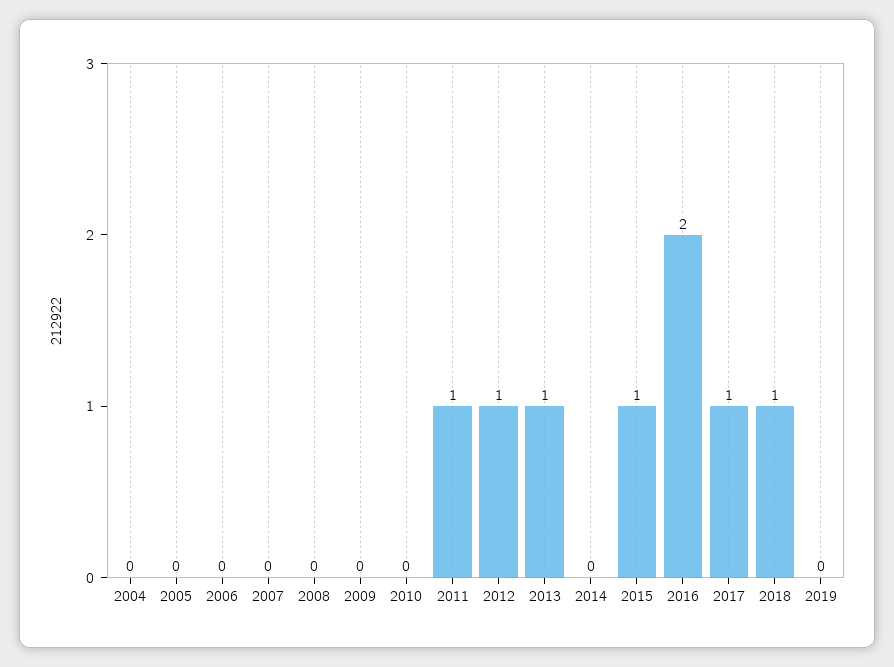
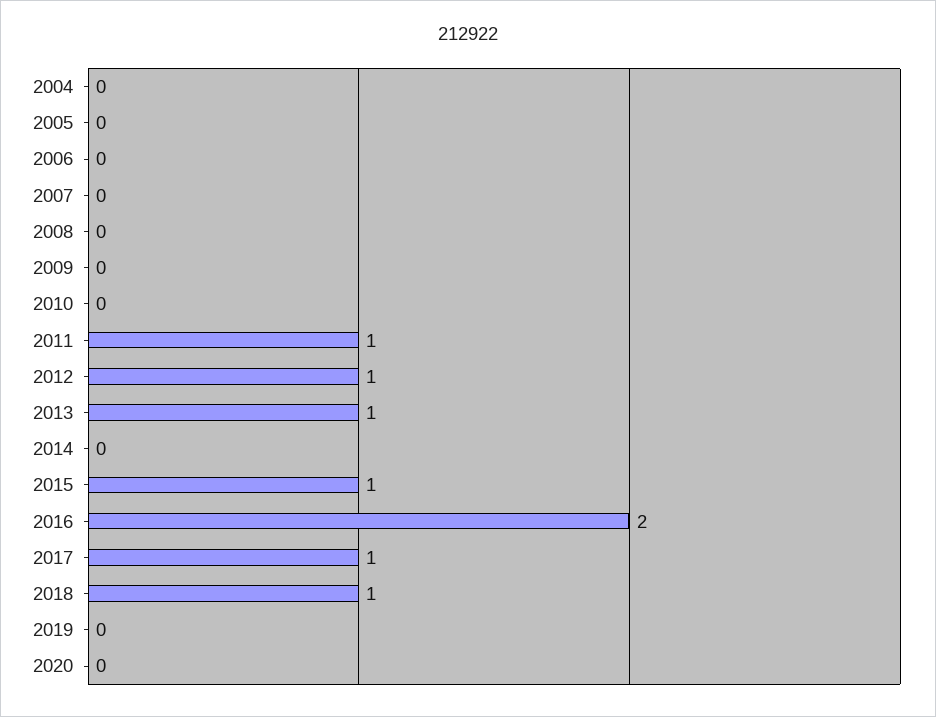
2020: none -> 0

